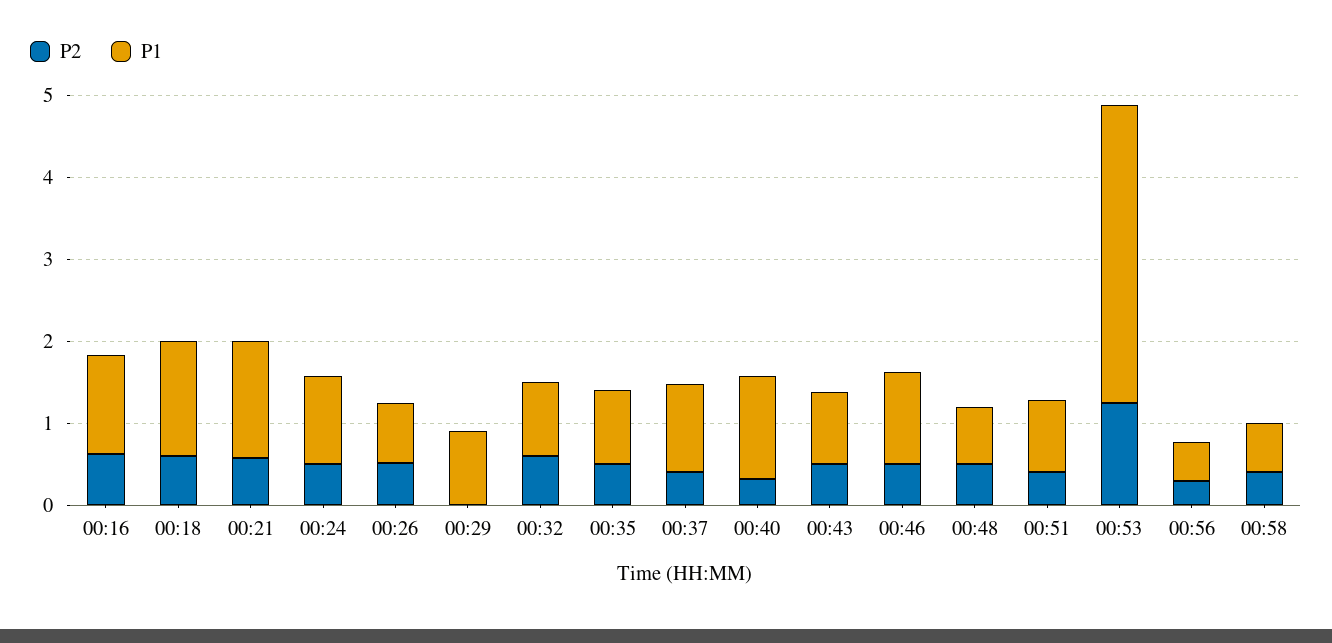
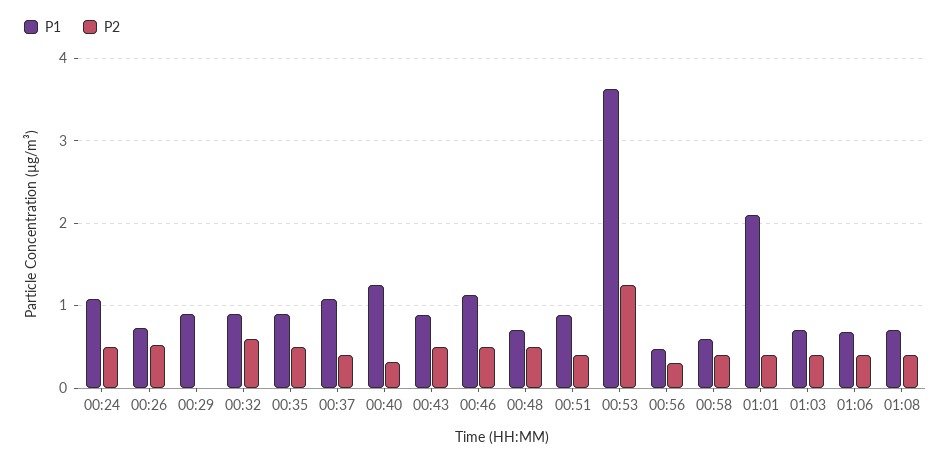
P2, 00:16: 0.6 -> none
P1, 00:16: 1.2 -> none
P2, 00:18: 0.6 -> none
P1, 00:18: 1.4 -> none
P2, 00:21: 0.6 -> none
P1, 00:21: 1.4 -> none
P1, 01:01: none -> 2.1
P2, 01:01: none -> 0.4
P1, 01:03: none -> 0.7
P2, 01:03: none -> 0.4
P1, 01:06: none -> 0.7
P2, 01:06: none -> 0.4
P1, 01:08: none -> 0.7
P2, 01:08: none -> 0.4

